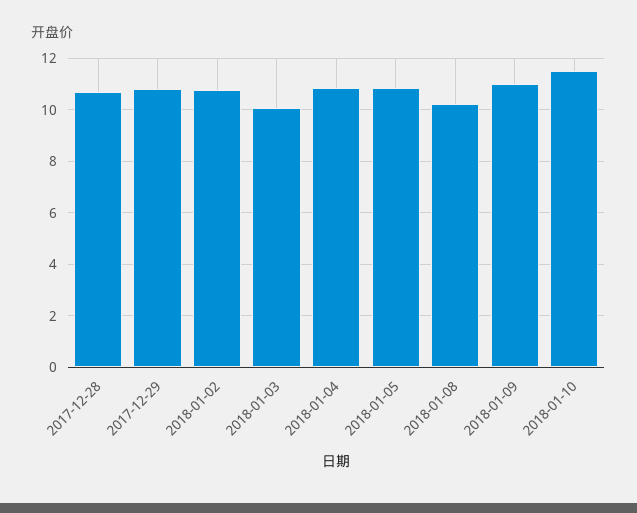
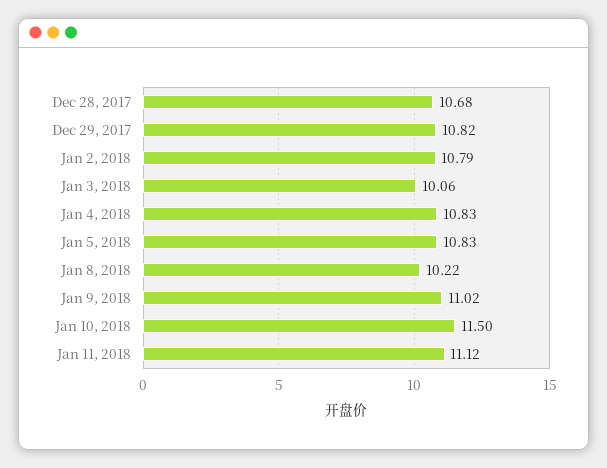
Jan 11, 2018: none -> 11.12

